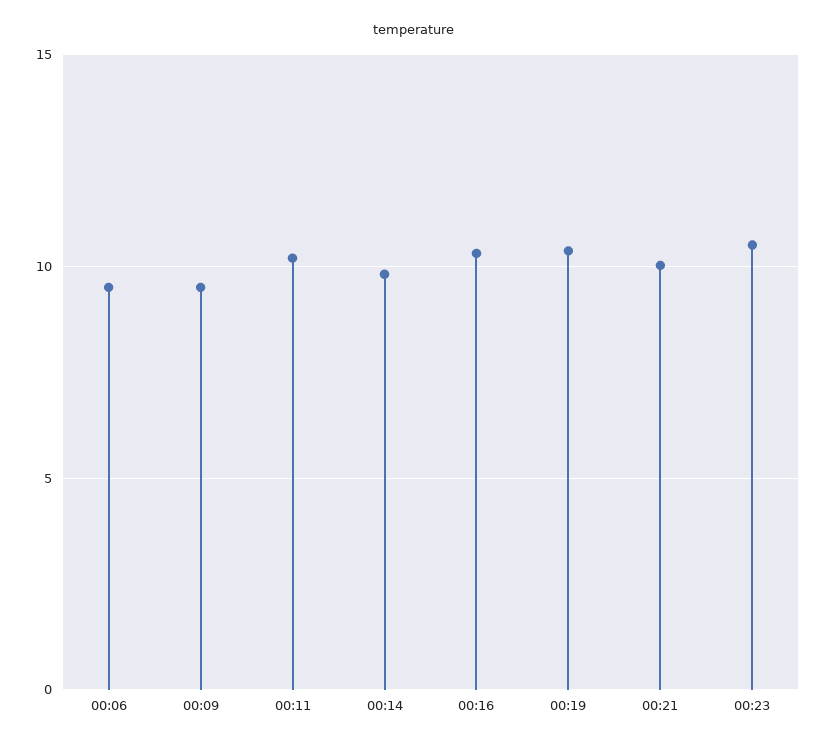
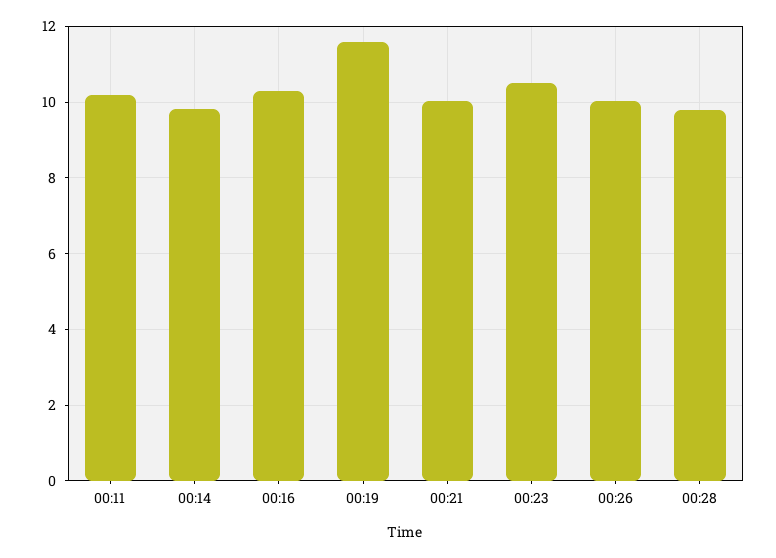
00:06: 9.5 -> none
00:09: 9.5 -> none
00:19: 10.5 -> 11.6
00:26: none -> 10
00:28: none -> 9.8

